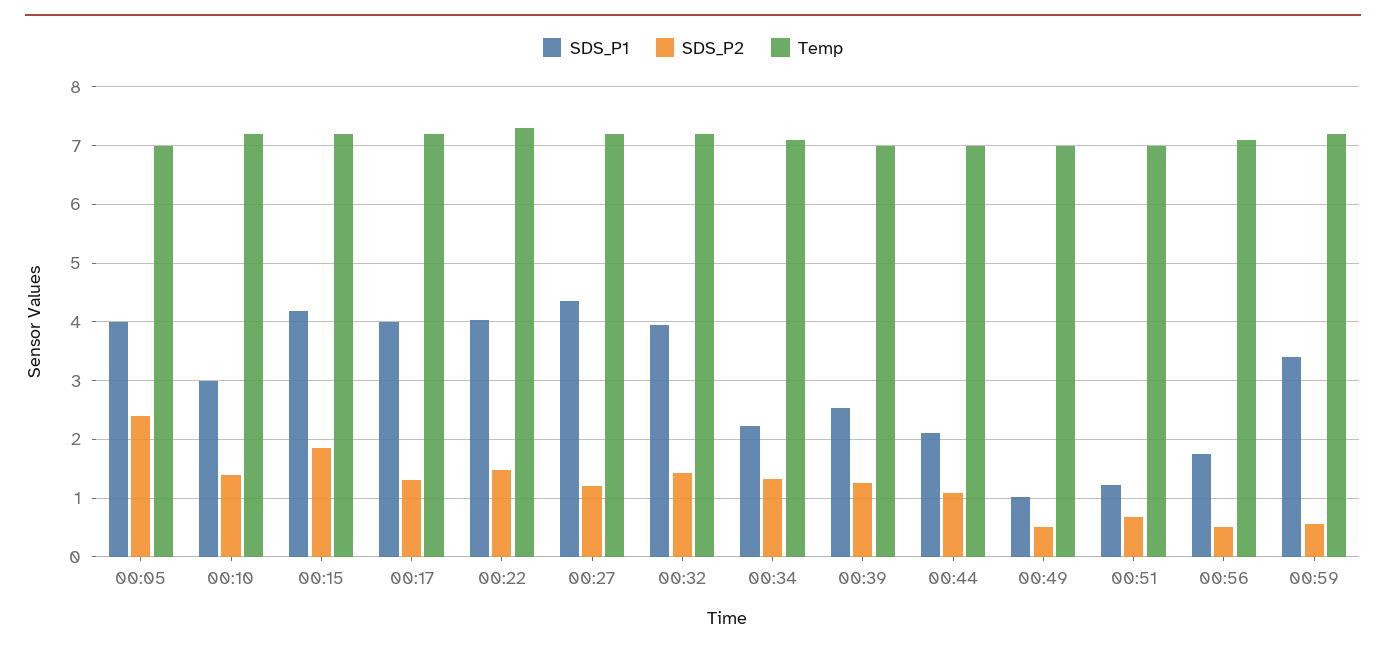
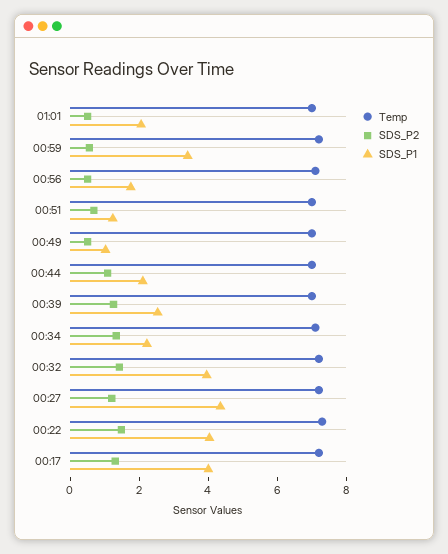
SDS_P1, 00:05: 4 -> none
SDS_P2, 00:05: 2.4 -> none
Temp, 00:05: 7 -> none
SDS_P1, 00:10: 3 -> none
SDS_P2, 00:10: 1.4 -> none
Temp, 00:10: 7.2 -> none
SDS_P1, 00:15: 4.2 -> none
SDS_P2, 00:15: 1.8 -> none
Temp, 00:15: 7.2 -> none
Temp, 01:01: none -> 7
SDS_P2, 01:01: none -> 0.5
SDS_P1, 01:01: none -> 2

